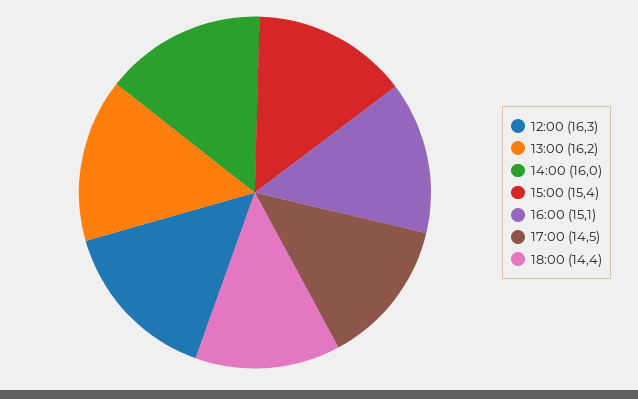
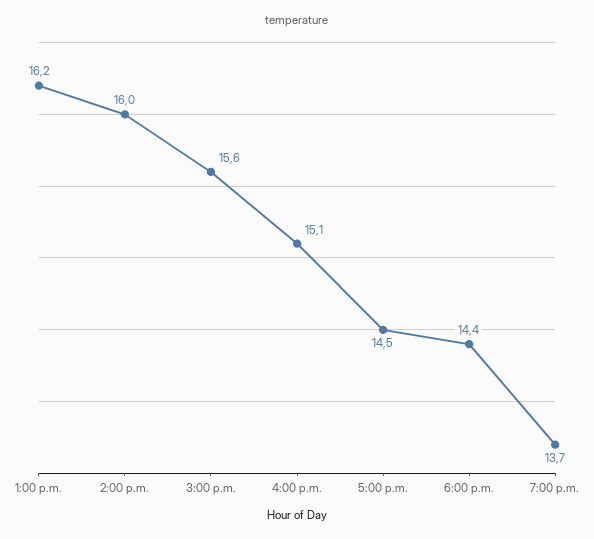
12:00: 16.3 -> none
15:00: 15.4 -> 15.6
7:00 p.m.: none -> 13.7

